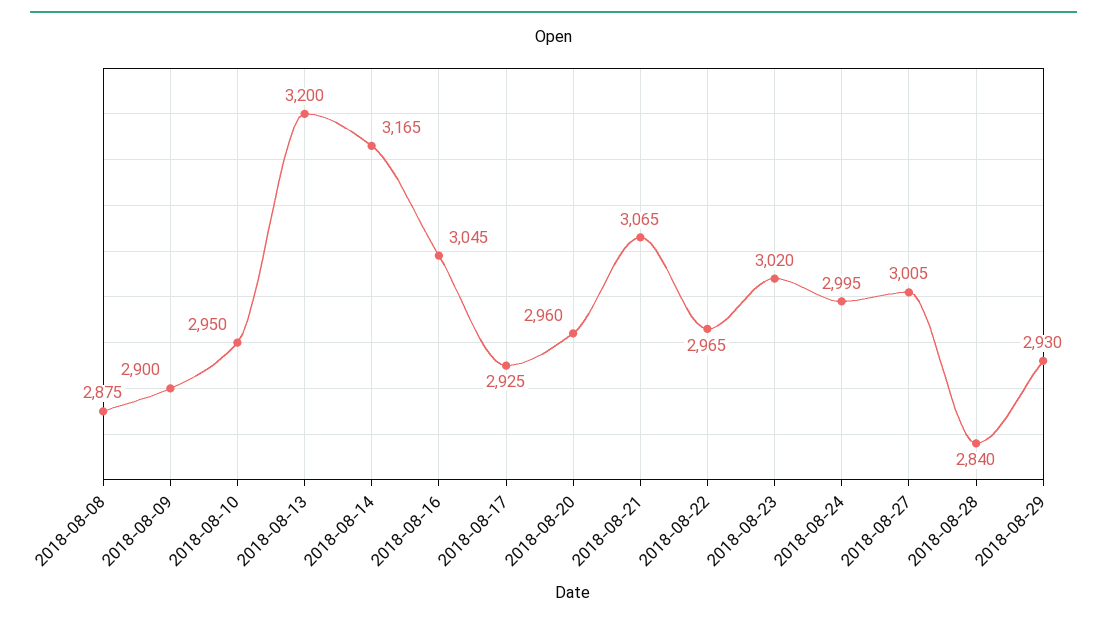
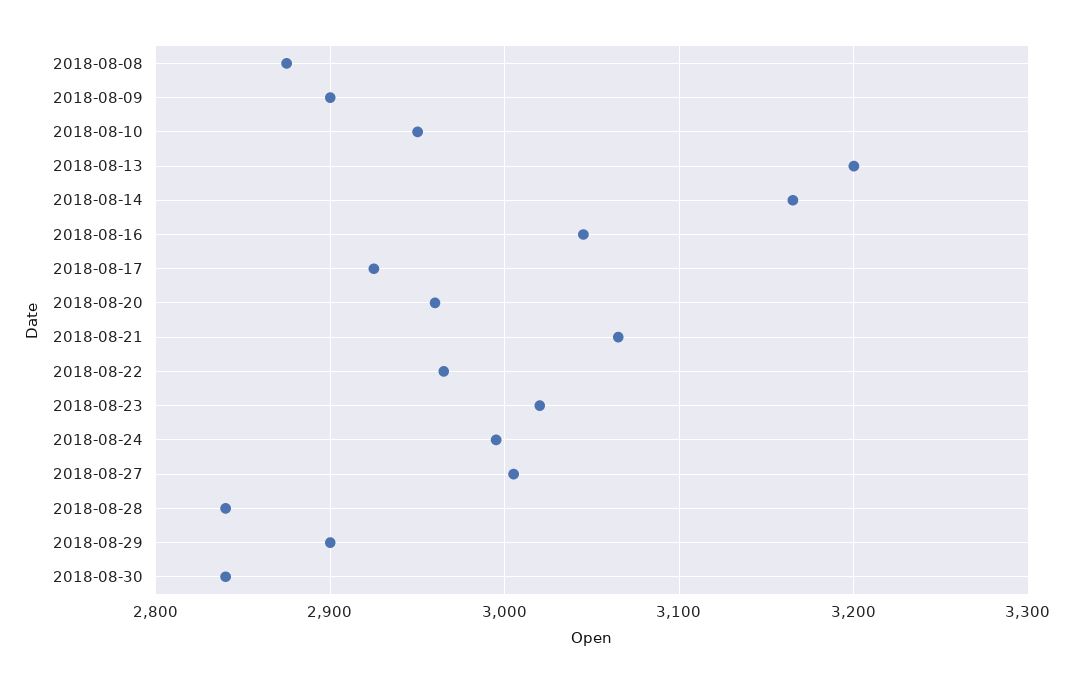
2018-08-29: 2930 -> 2900
2018-08-30: none -> 2840

